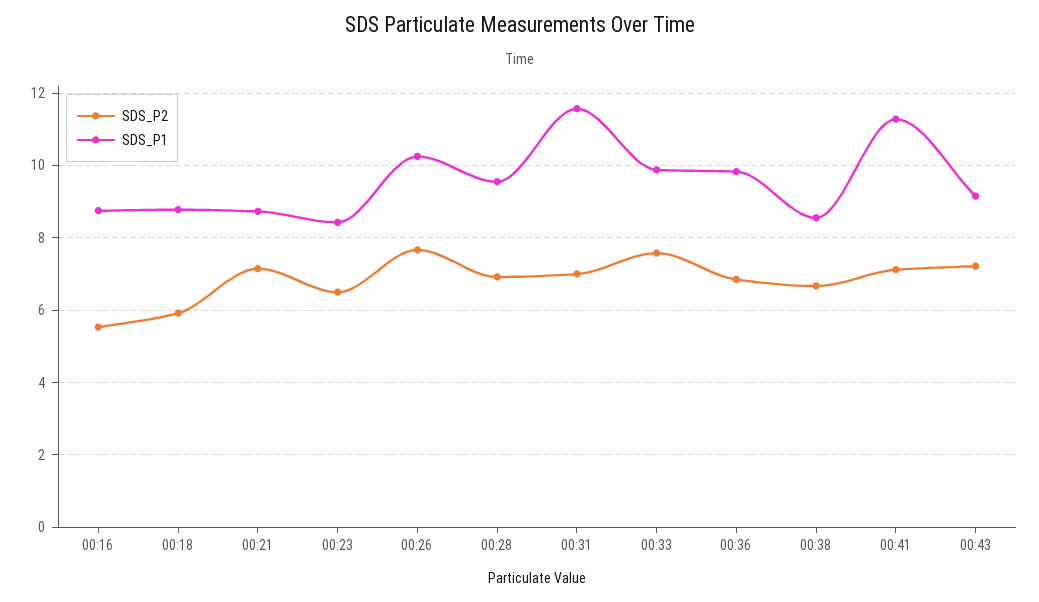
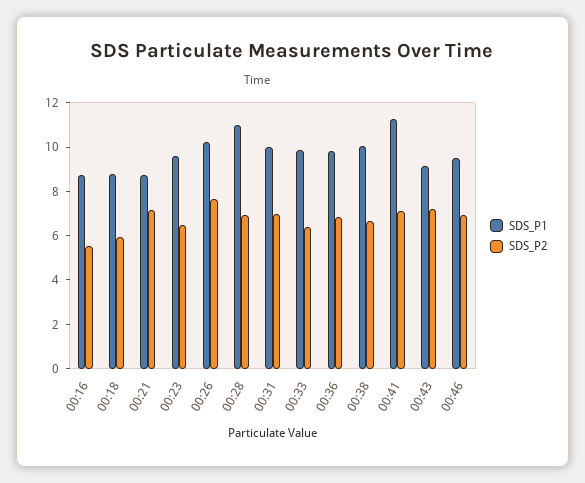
SDS_P1, 00:23: 8.4 -> 9.5
SDS_P1, 00:28: 9.6 -> 11
SDS_P1, 00:31: 11.6 -> 10
SDS_P2, 00:33: 7.6 -> 6.5
SDS_P1, 00:38: 8.6 -> 10
SDS_P1, 00:46: none -> 9.5
SDS_P2, 00:46: none -> 7

